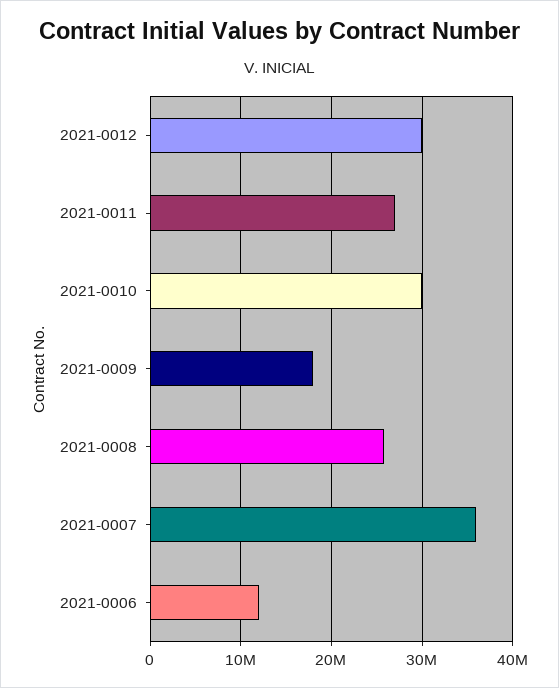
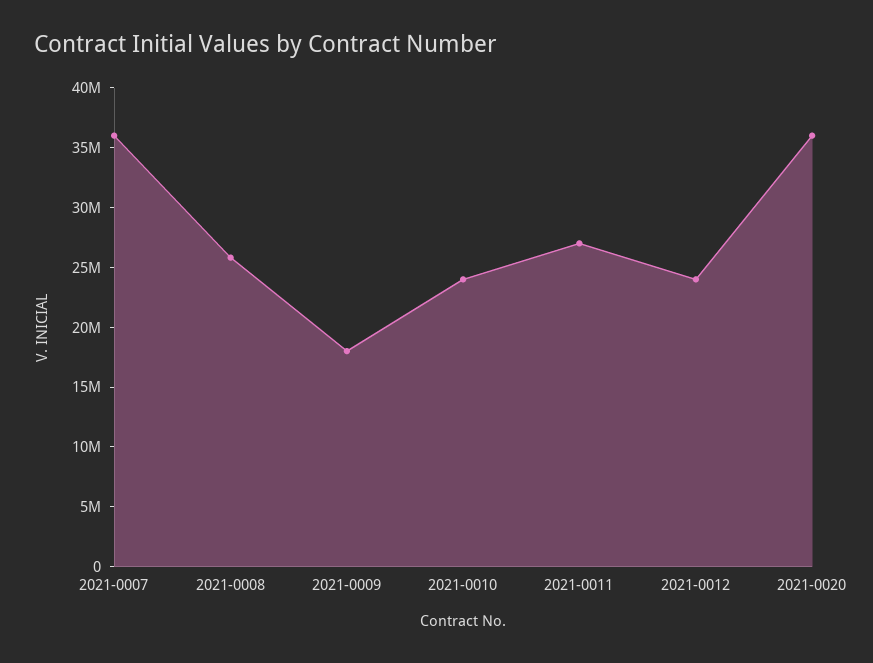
2021-0012: 30000000 -> 24000000
2021-0010: 30000000 -> 24000000
2021-0006: 12000000 -> none
2021-0020: none -> 36000000

